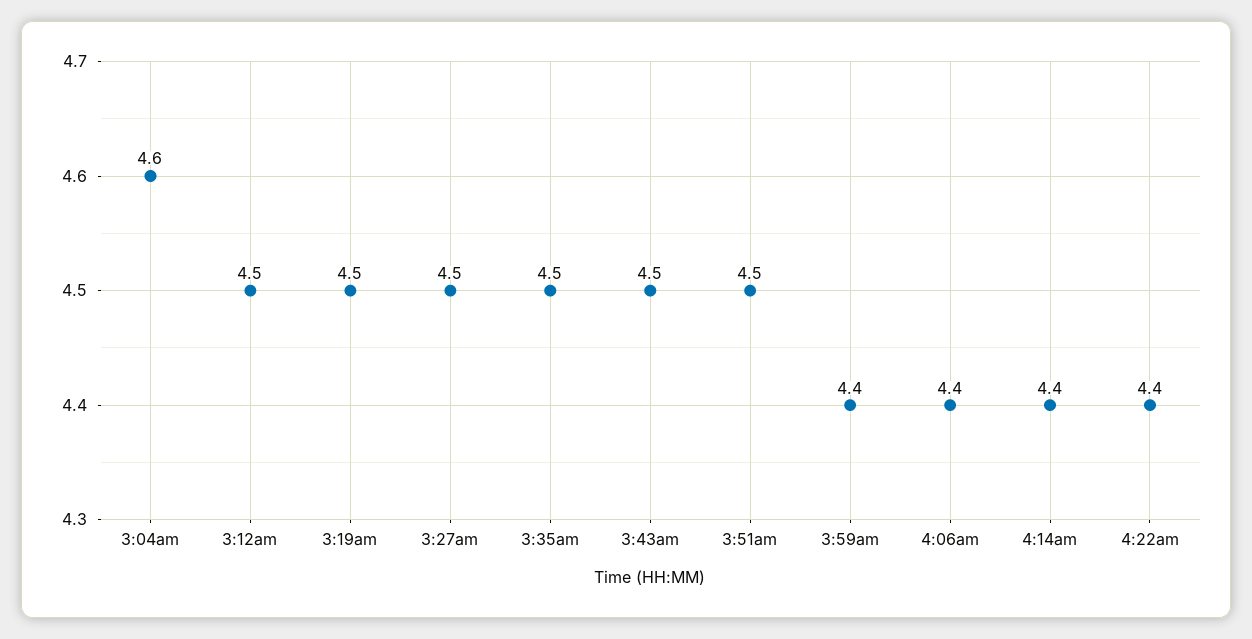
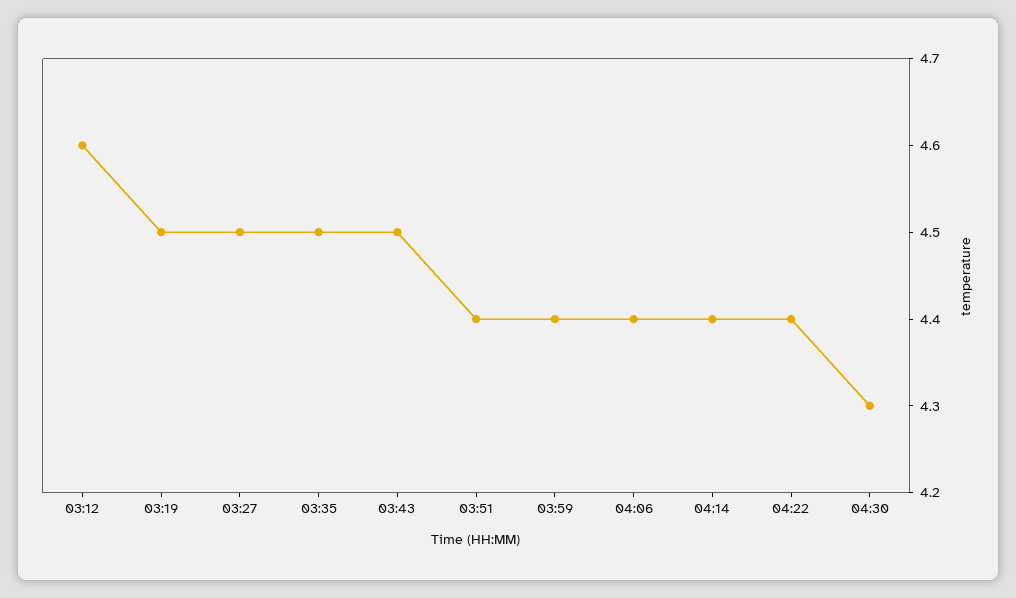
3:04am: 4.6 -> none
3:12am: 4.5 -> 4.6
3:51am: 4.5 -> 4.4
04:30: none -> 4.3

